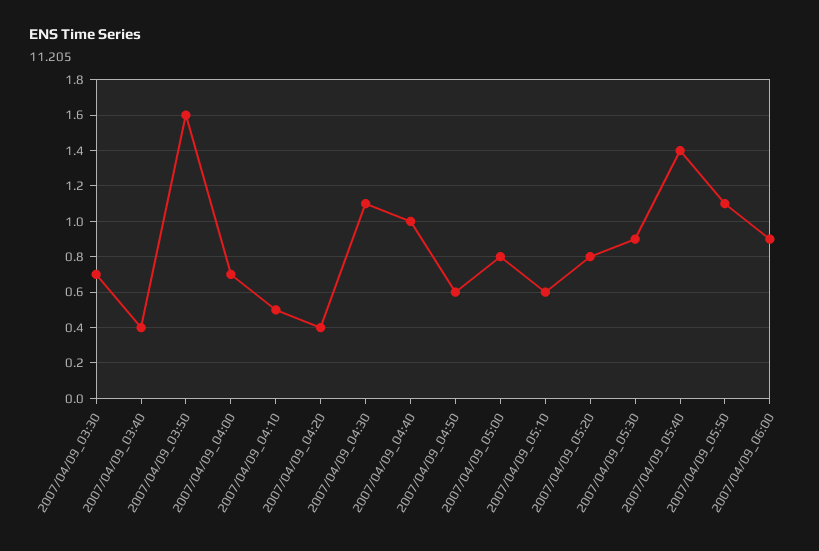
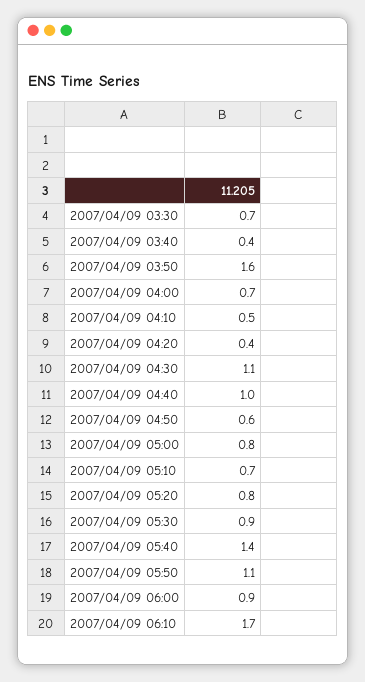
2007/04/09_05:10: 0.6 -> 0.7
2007/04/09 06:10: none -> 1.7

